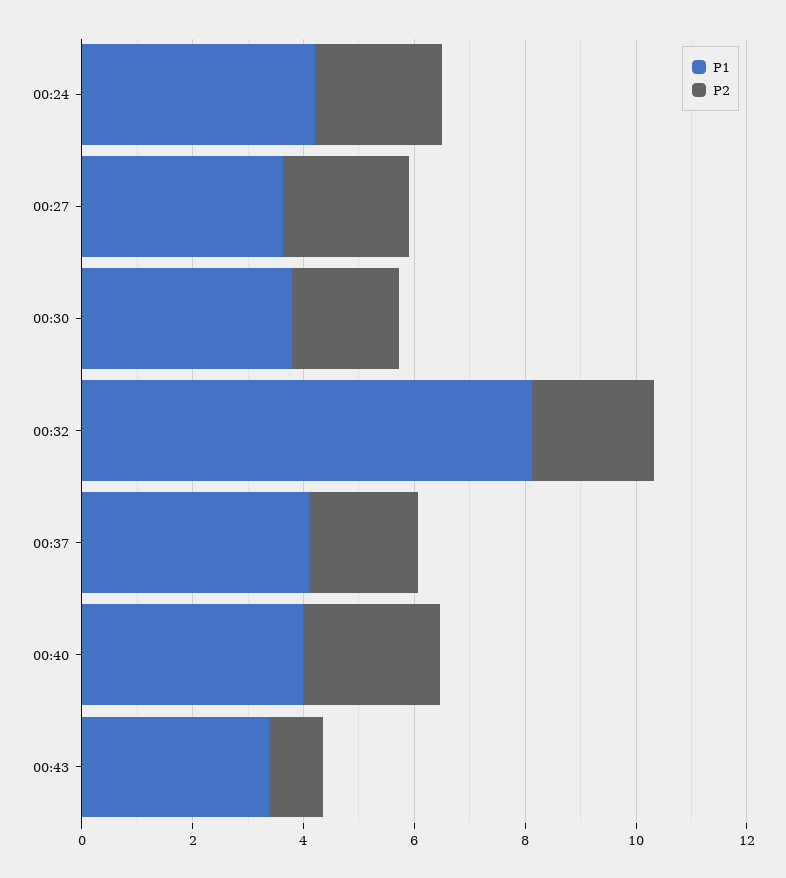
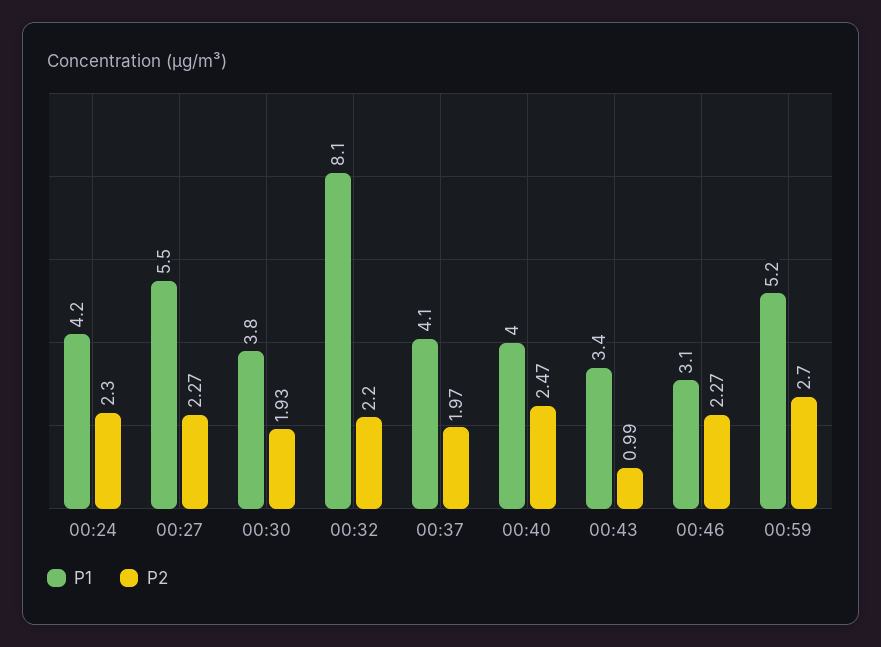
P1, 00:27: 3.5 -> 5.5
P1, 00:46: none -> 3.1
P2, 00:46: none -> 2.27
P1, 00:59: none -> 5.2
P2, 00:59: none -> 2.7

